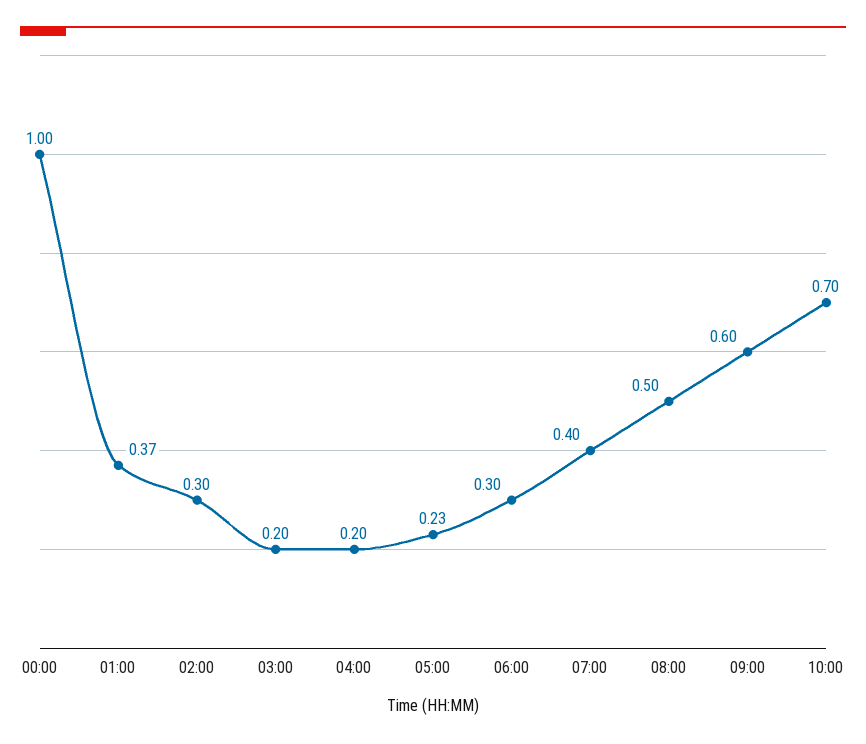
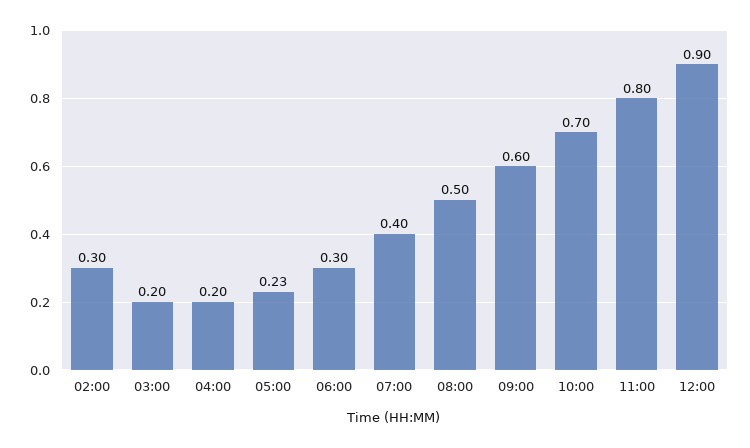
00:00: 1 -> none
01:00: 0.37 -> none
11:00: none -> 0.8
12:00: none -> 0.9

